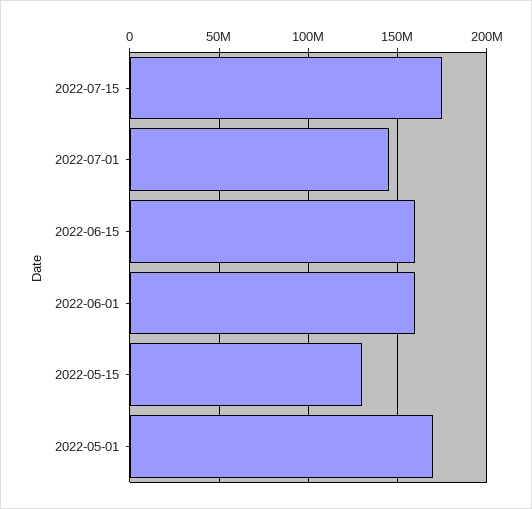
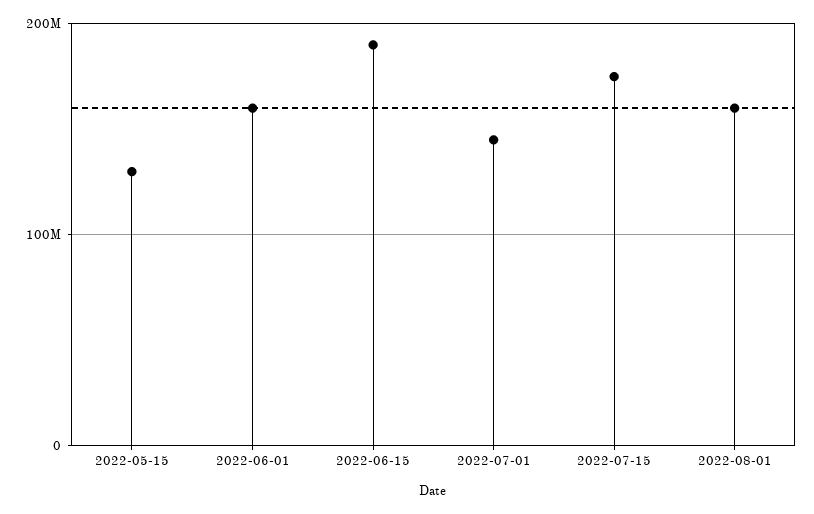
2022-06-15: 160000000 -> 190000000
2022-05-01: 170000000 -> none
2022-08-01: none -> 160000000

